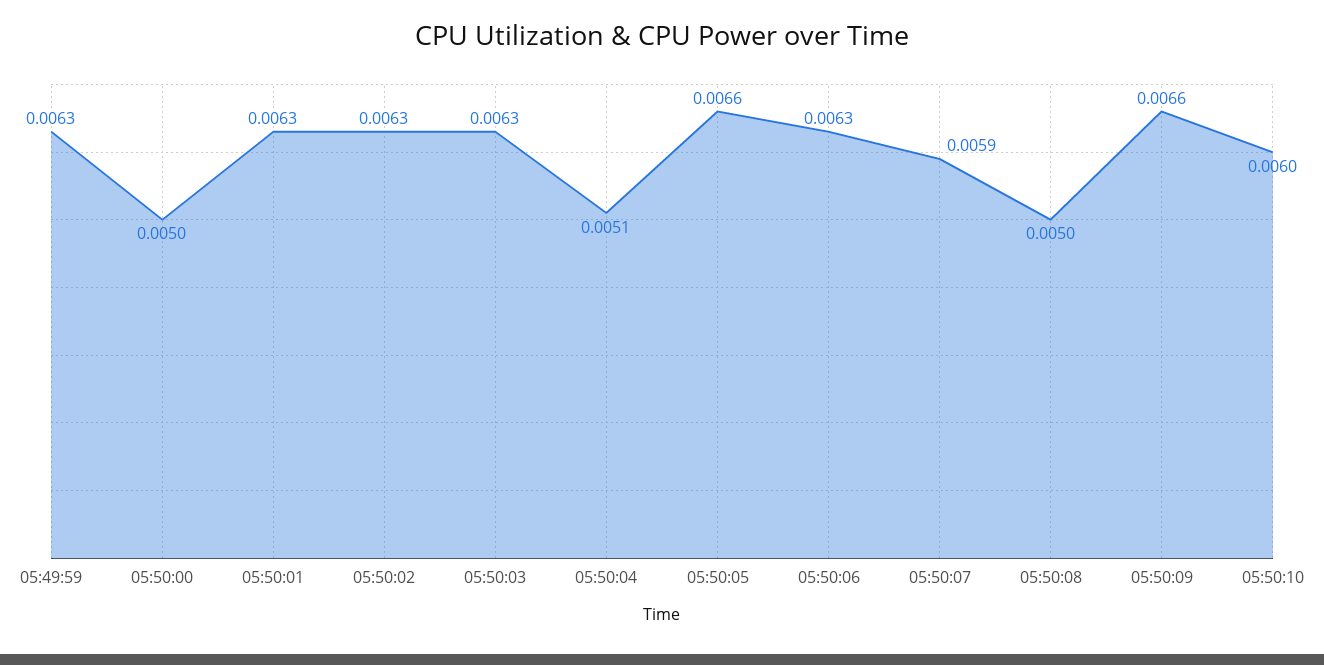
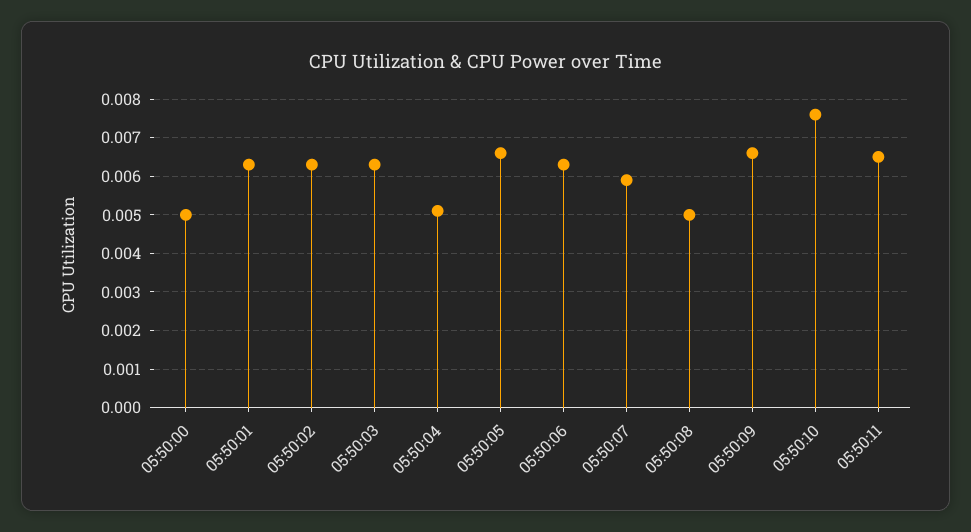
05:49:59: 0.0063 -> none
05:50:10: 0.006 -> 0.0075
05:50:11: none -> 0.0065

